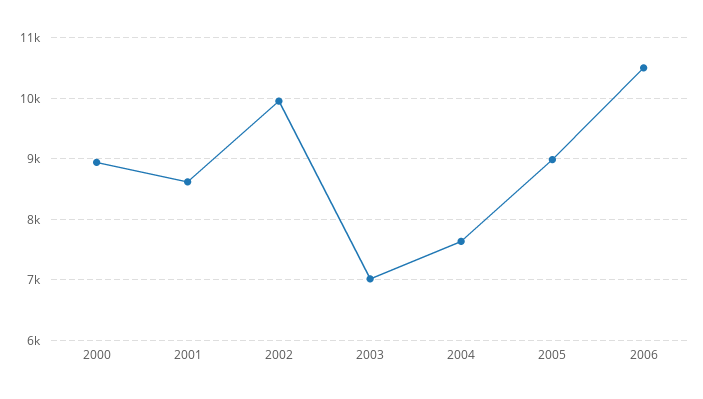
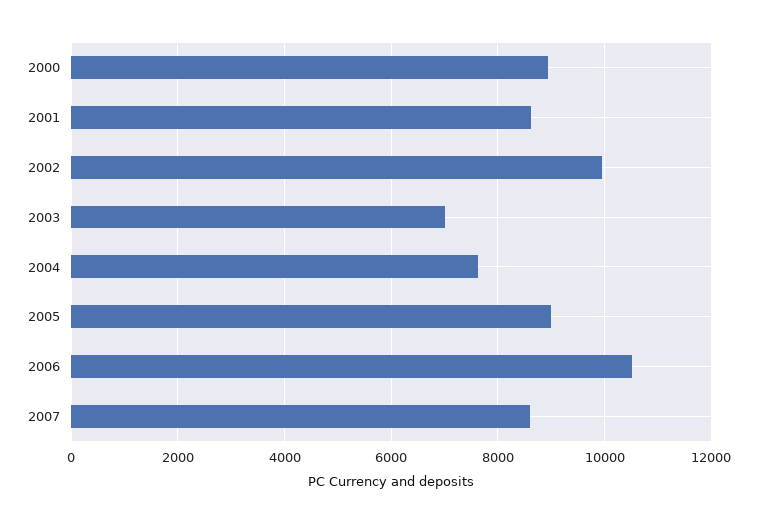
2007: none -> 8600

